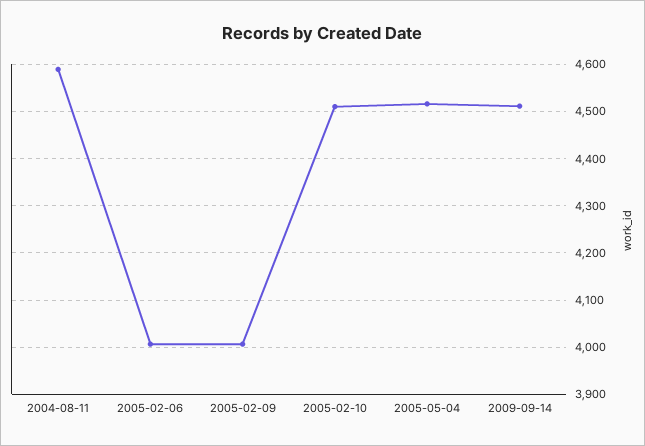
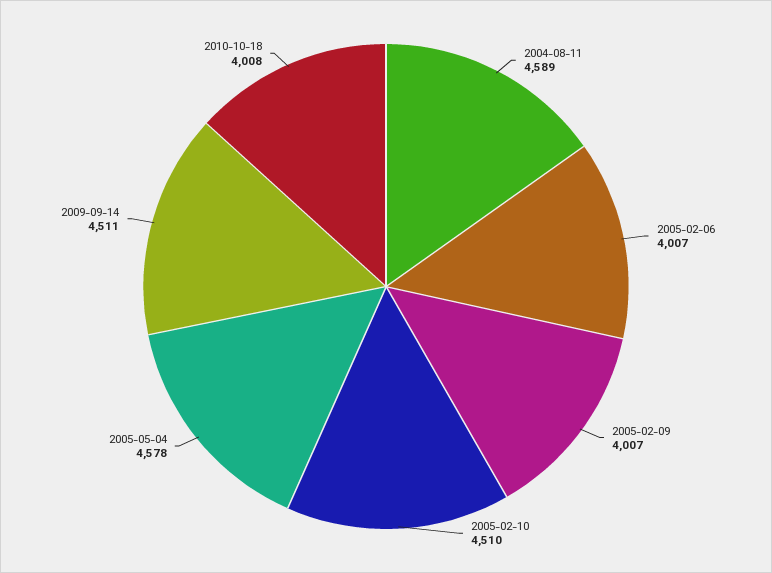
2005-05-04: 4520 -> 4578
2010-10-18: none -> 4008

